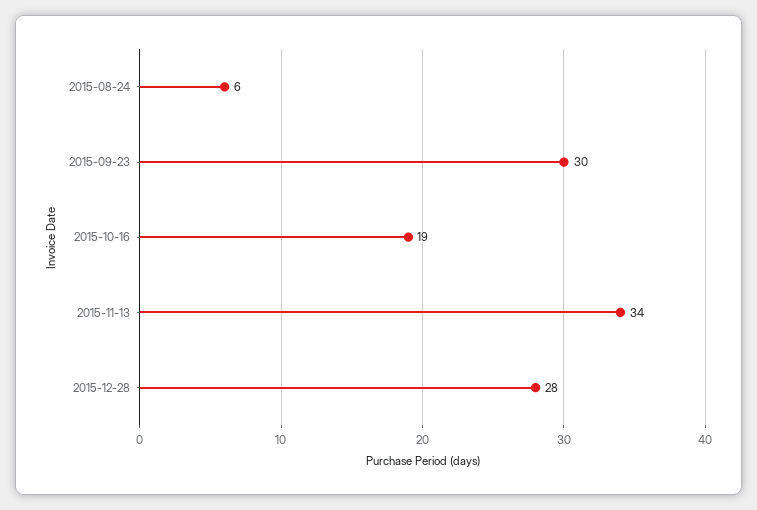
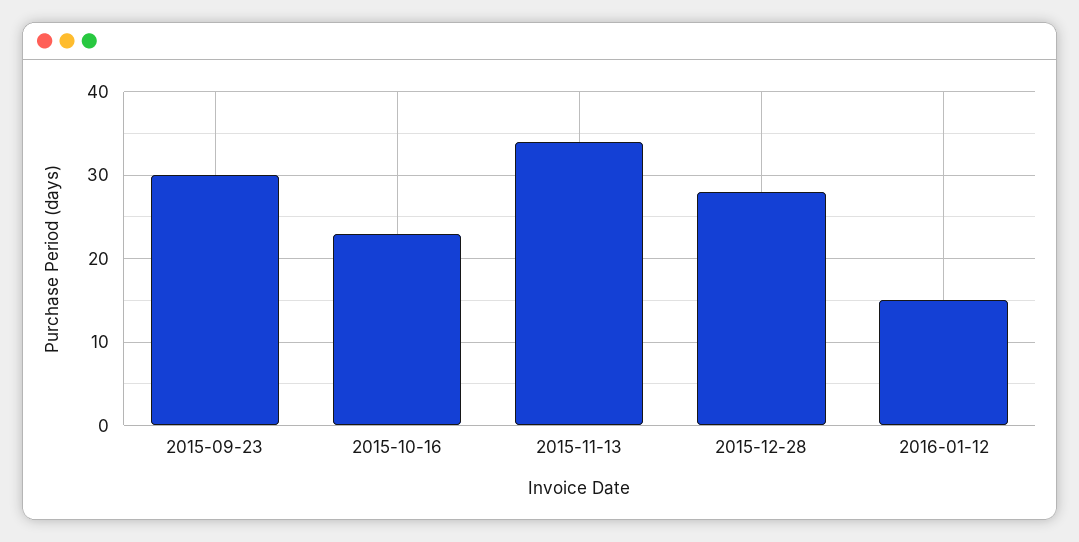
2015-08-24: 6 -> none
2015-10-16: 19 -> 23
2016-01-12: none -> 15

